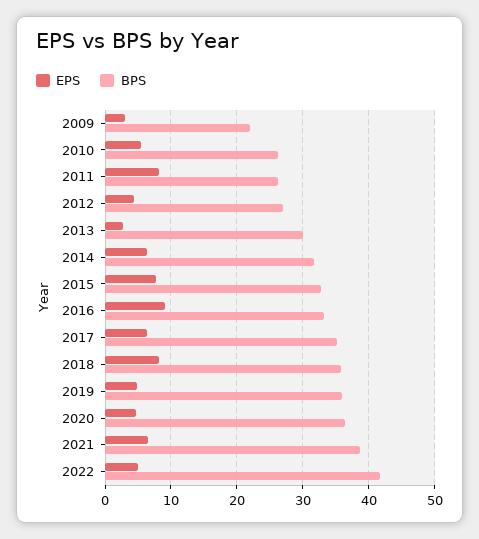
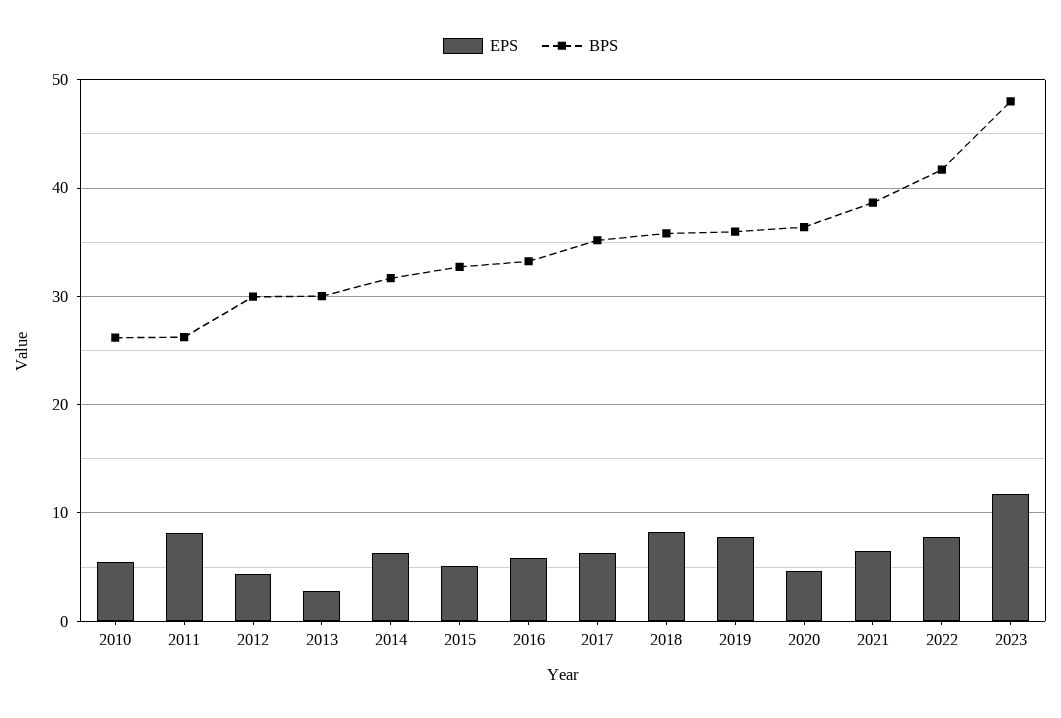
EPS, 2009: 3 -> none
BPS, 2009: 22 -> none
BPS, 2012: 27 -> 30
EPS, 2015: 8 -> 5
EPS, 2016: 9 -> 6
EPS, 2019: 5 -> 8
EPS, 2022: 5 -> 8
EPS, 2023: none -> 12
BPS, 2023: none -> 48

